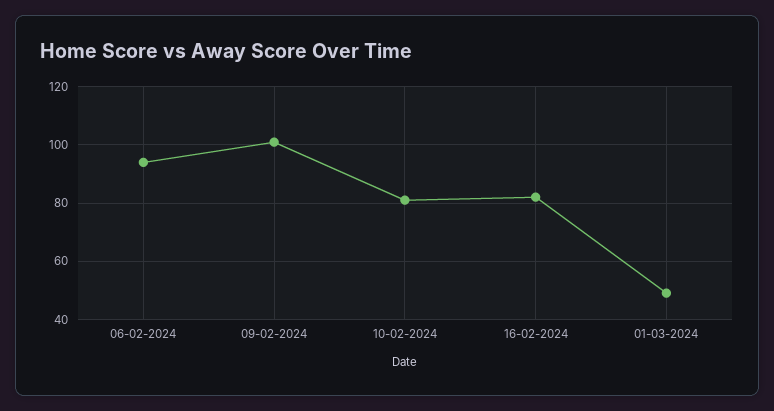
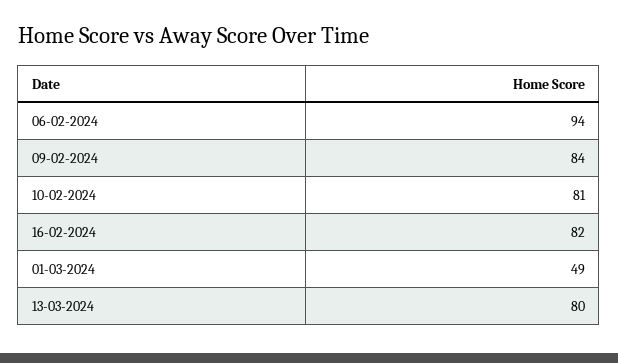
09-02-2024: 100 -> 84
13-03-2024: none -> 80

